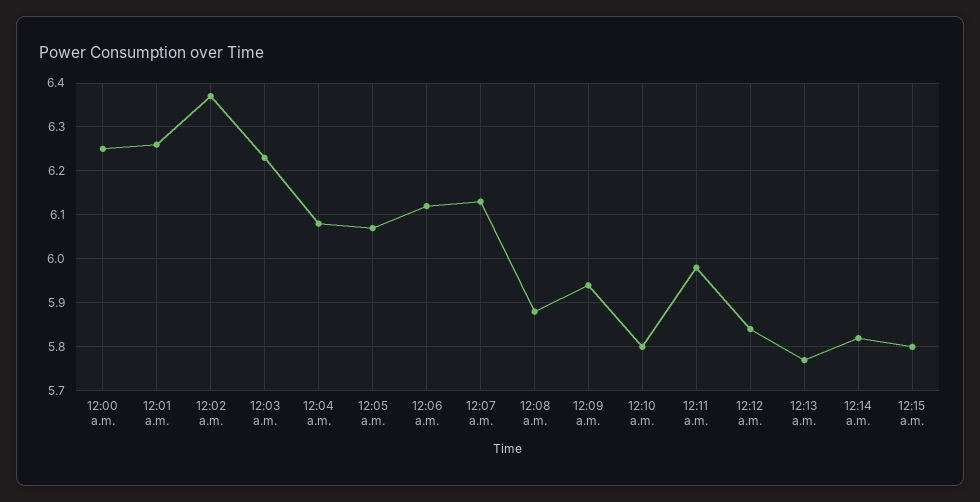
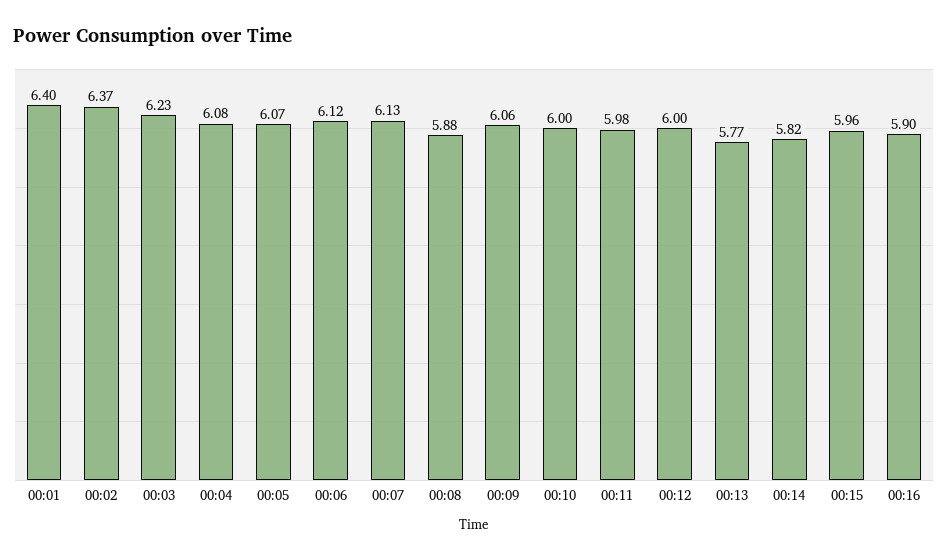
12:00 a.m.: 6.25 -> none
12:01 a.m.: 6.25 -> 6.4
12:09 a.m.: 5.95 -> 6.06
12:10 a.m.: 5.8 -> 6
12:12 a.m.: 5.85 -> 6
12:15 a.m.: 5.8 -> 5.96
00:16: none -> 5.9

